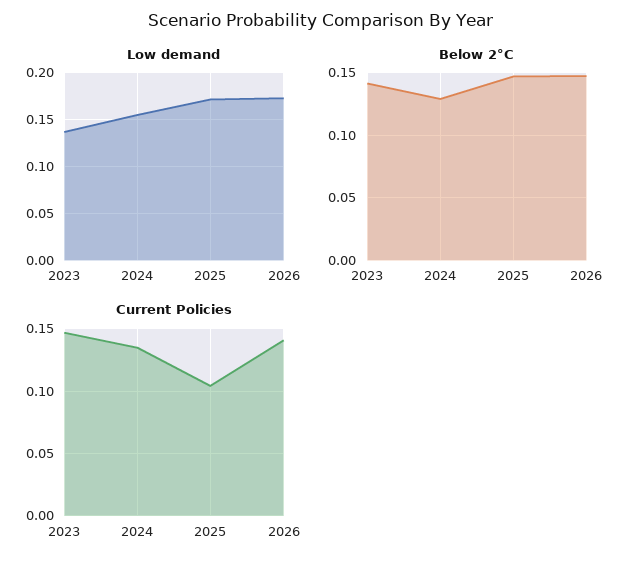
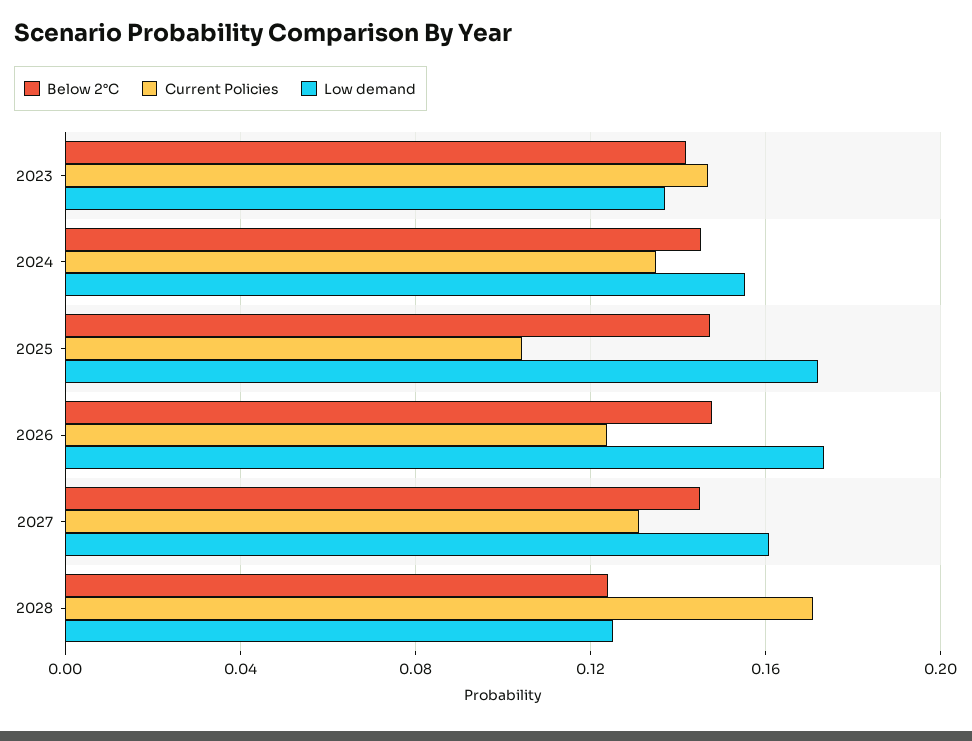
Below 2°C, 2024: 0.13 -> 0.145
Current Policies, 2026: 0.14 -> 0.125
Below 2°C, 2027: none -> 0.145
Current Policies, 2027: none -> 0.13
Low demand, 2027: none -> 0.16
Below 2°C, 2028: none -> 0.125
Current Policies, 2028: none -> 0.17
Low demand, 2028: none -> 0.125

